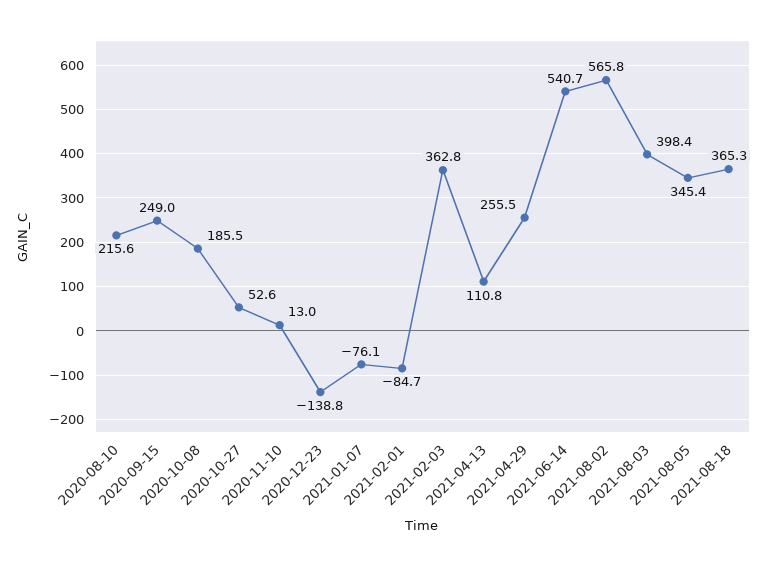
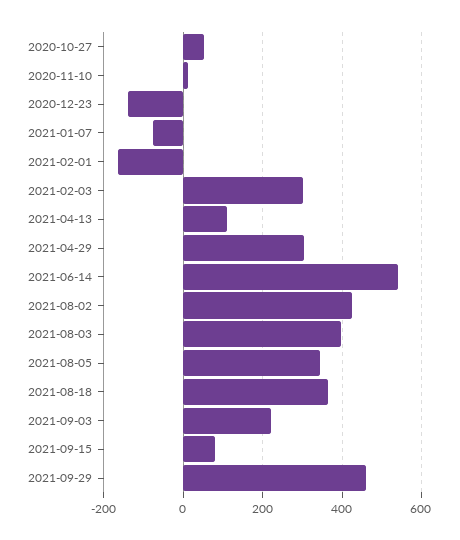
2020-08-10: 215.6 -> none
2020-09-15: 249 -> none
2020-10-08: 185.5 -> none
2021-02-01: -84.7 -> -160
2021-02-03: 362.8 -> 300
2021-04-29: 255.5 -> 300
2021-08-02: 565.8 -> 420
2021-09-03: none -> 220
2021-09-15: none -> 80
2021-09-29: none -> 460

